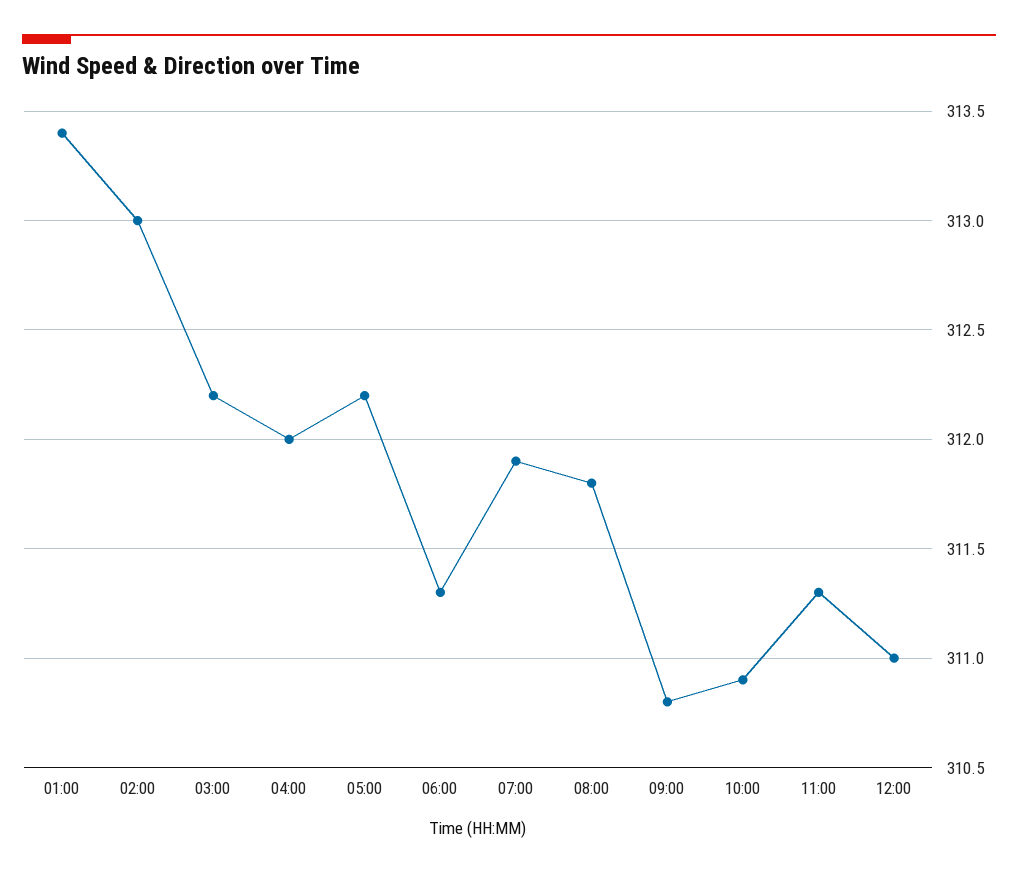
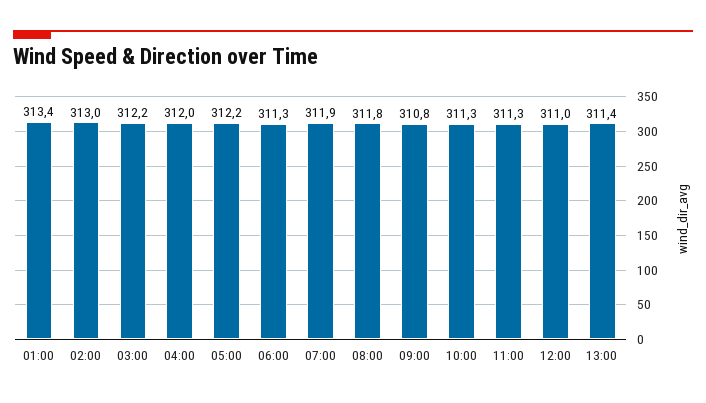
10:00: 310.9 -> 311.3
13:00: none -> 311.4

